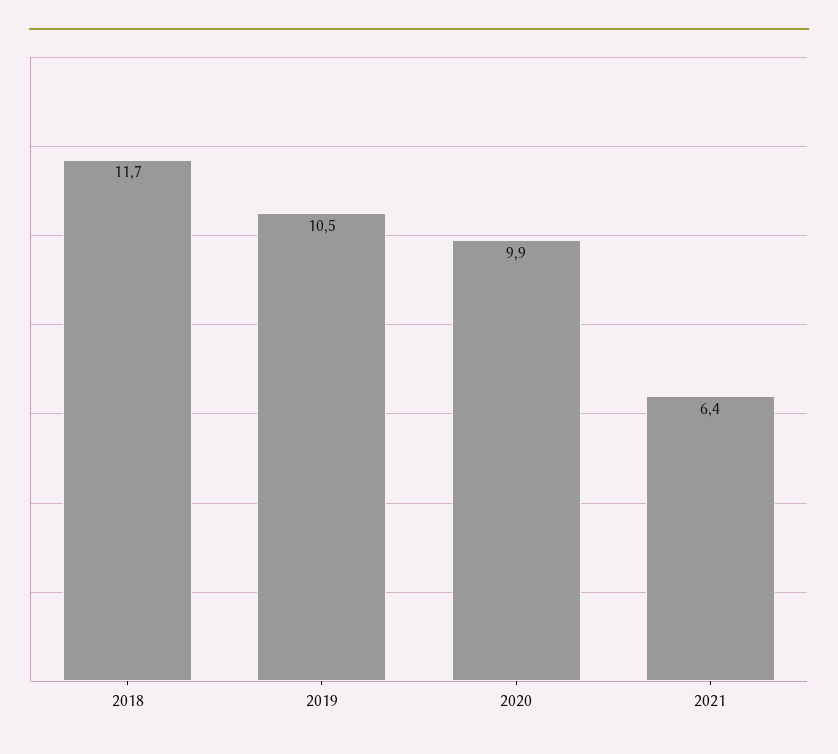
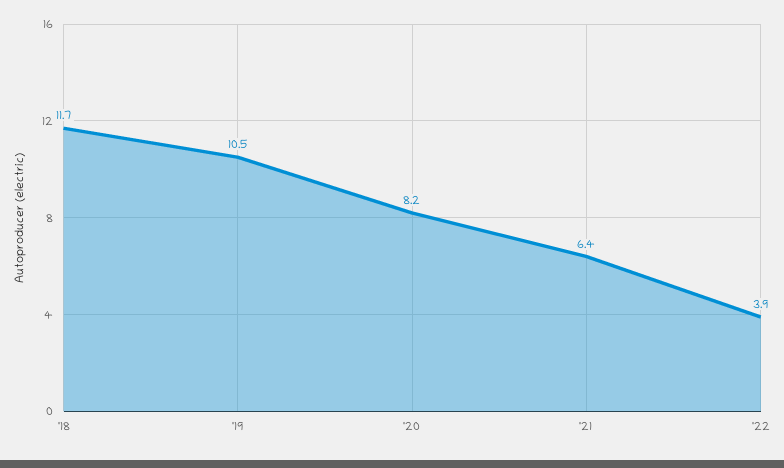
2020: 9.9 -> 8.2
'22: none -> 3.9

